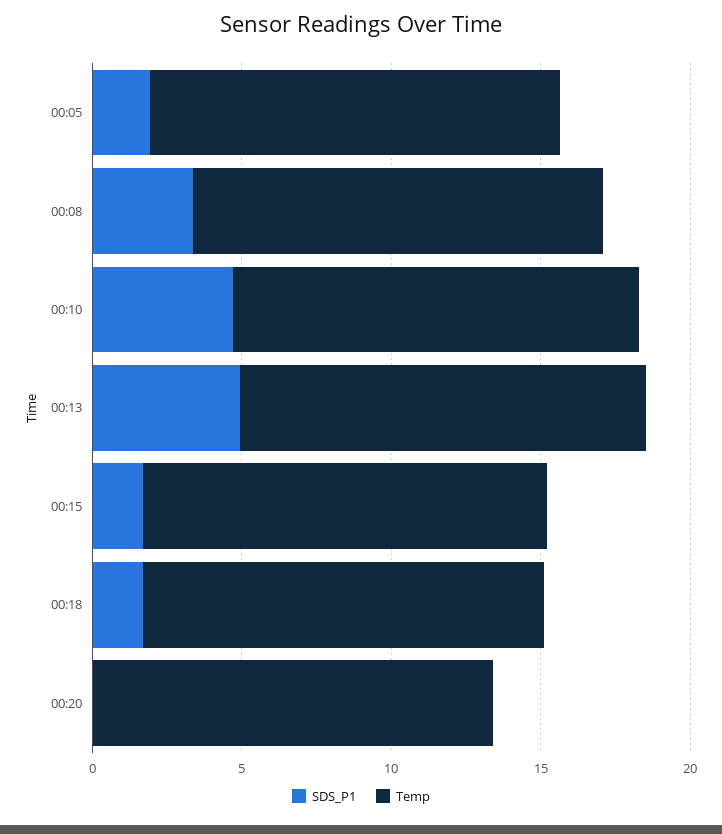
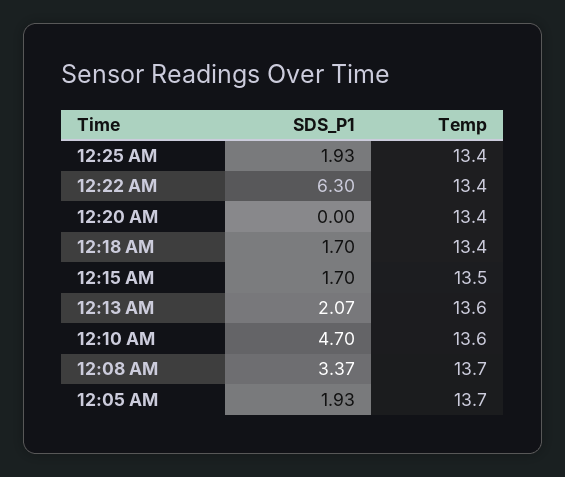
SDS_P1, 00:13: 5 -> 2.07
SDS_P1, 12:25 AM: none -> 1.93
Temp, 12:25 AM: none -> 13.4
SDS_P1, 12:22 AM: none -> 6.3
Temp, 12:22 AM: none -> 13.4

